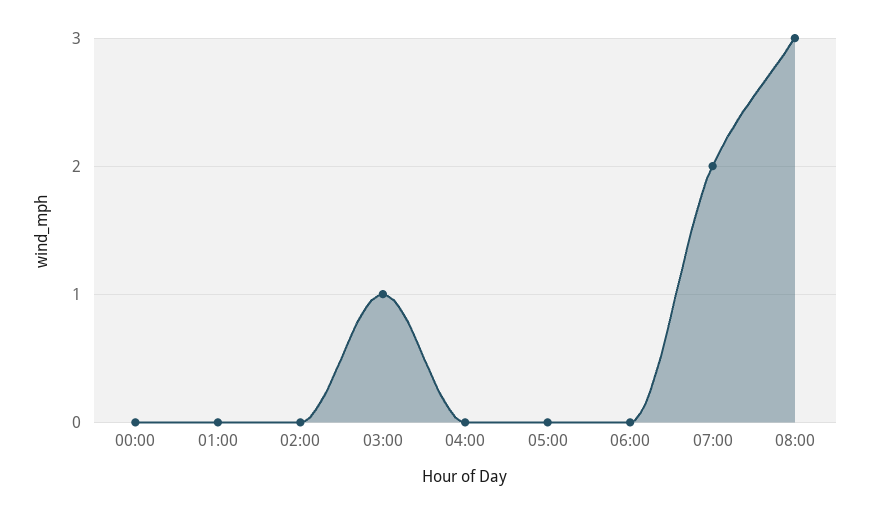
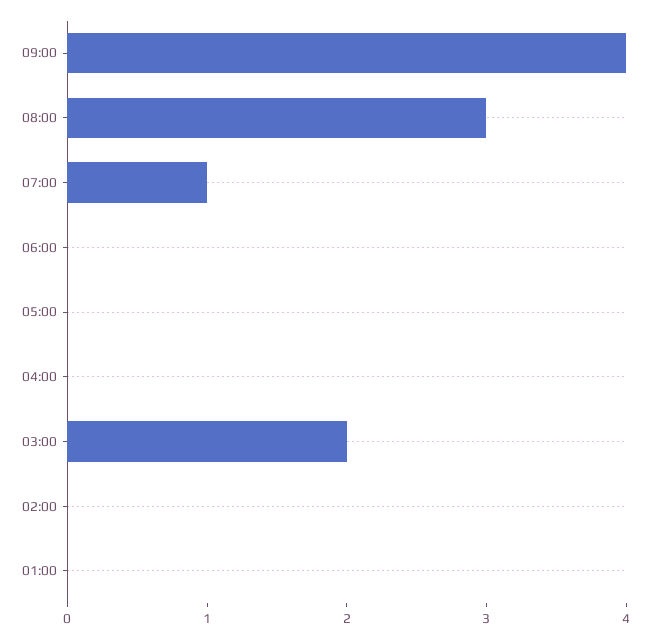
00:00: 0 -> none
03:00: 1 -> 2
07:00: 2 -> 1
09:00: none -> 4

